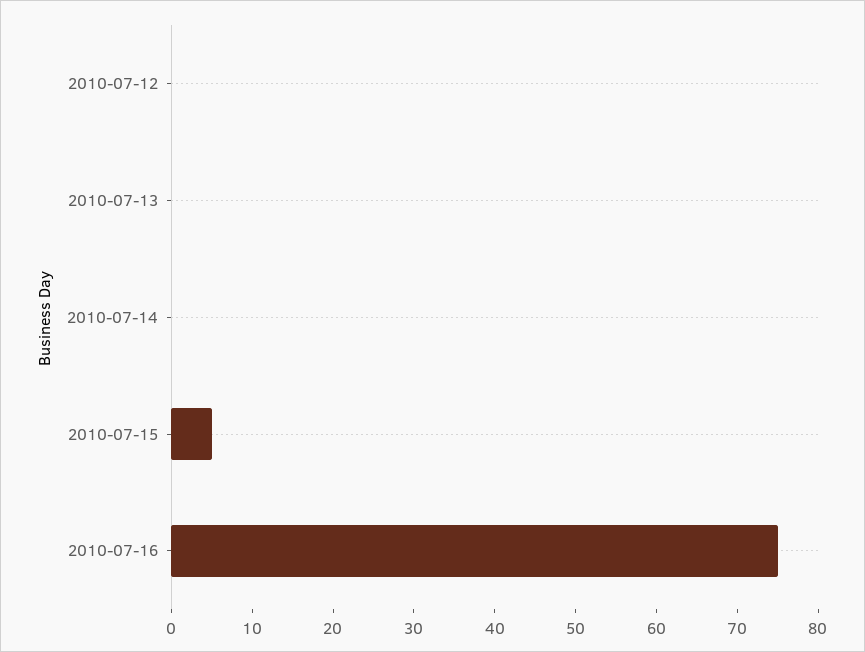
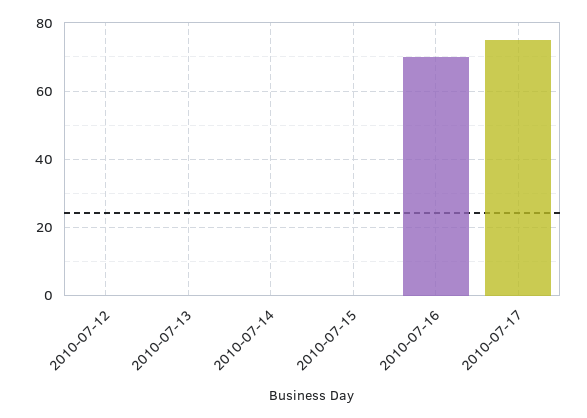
2010-07-15: 5 -> 0
2010-07-16: 75 -> 70
2010-07-17: none -> 75

